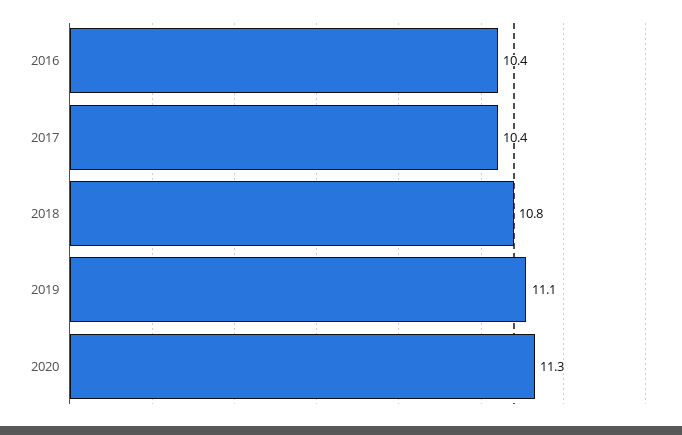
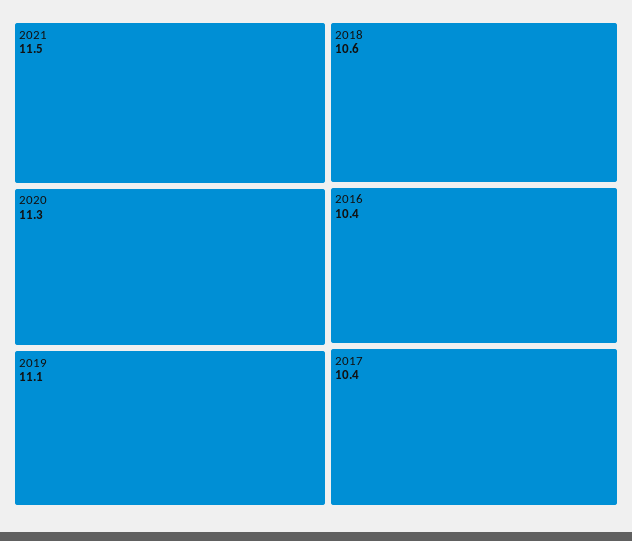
2018: 10.8 -> 10.6
2021: none -> 11.5

